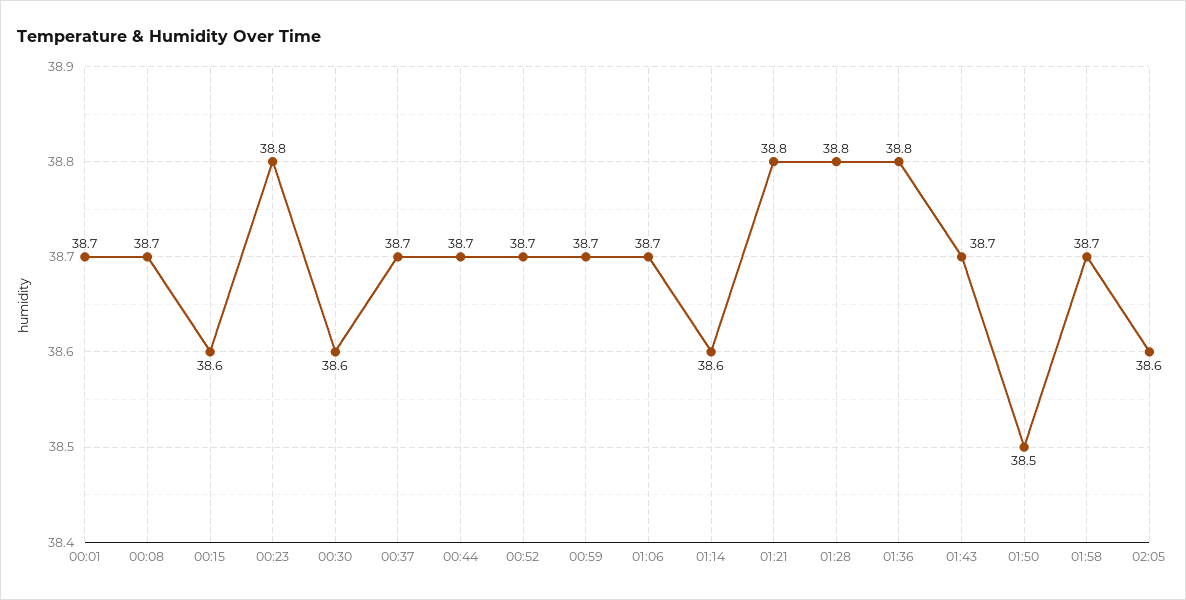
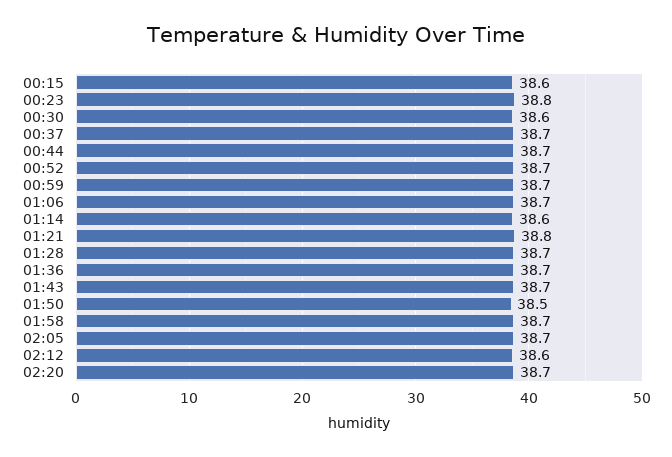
00:01: 38.7 -> none
00:08: 38.7 -> none
01:28: 38.8 -> 38.7
01:36: 38.8 -> 38.7
02:05: 38.6 -> 38.7
02:12: none -> 38.6
02:20: none -> 38.7

